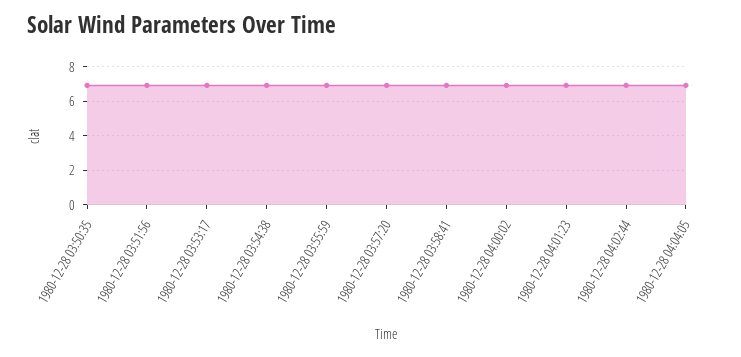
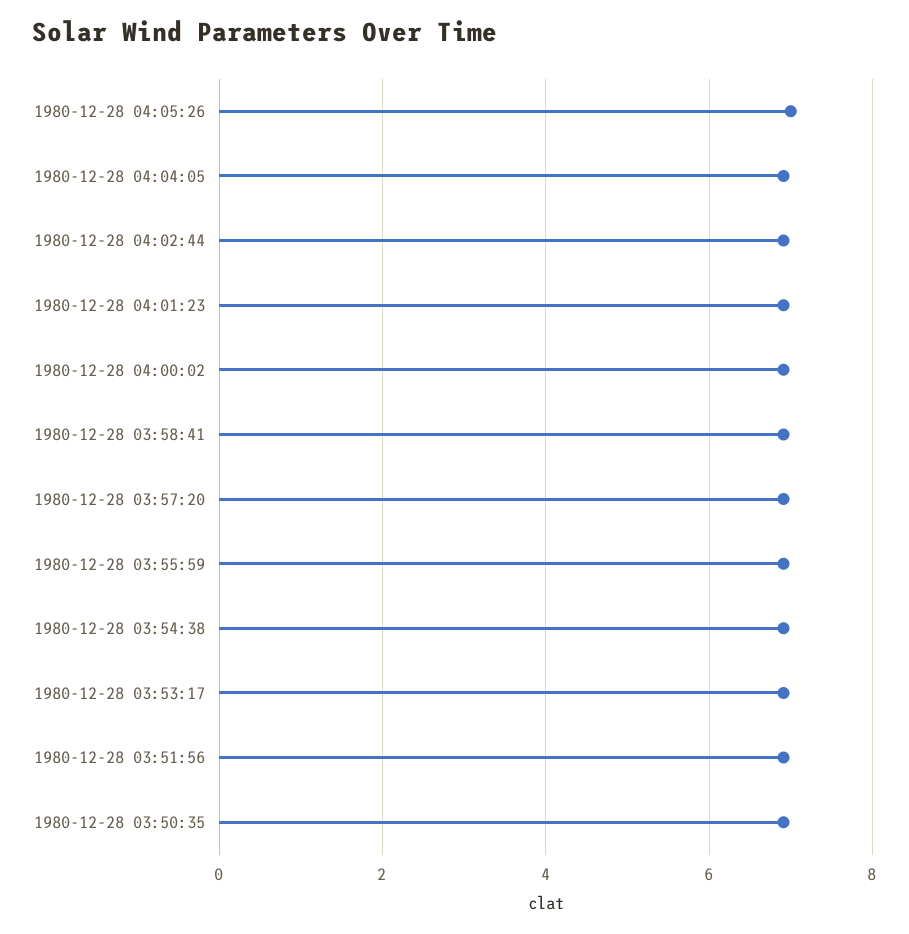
1980-12-28 04:05:26: none -> 7

